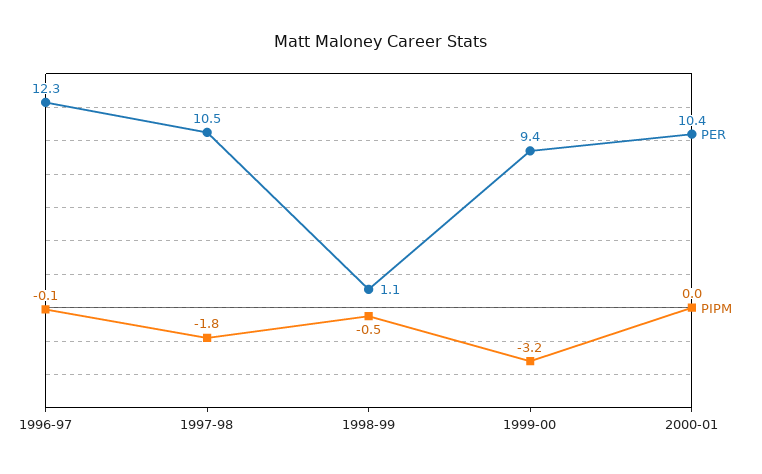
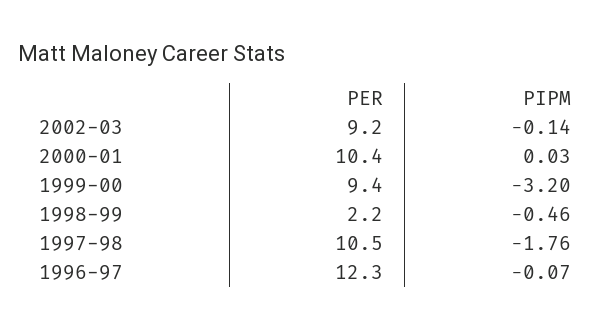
PER, 1998-99: 1.1 -> 2.2
PER, 2002-03: none -> 9.2
PIPM, 2002-03: none -> -0.14

